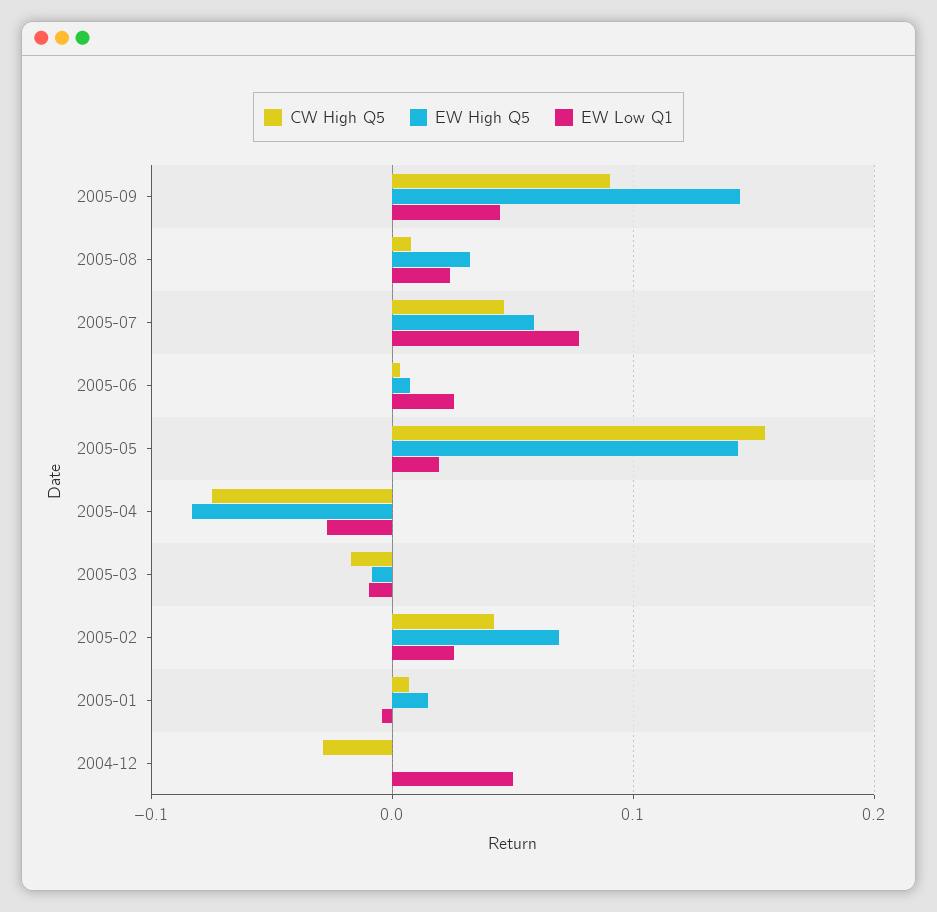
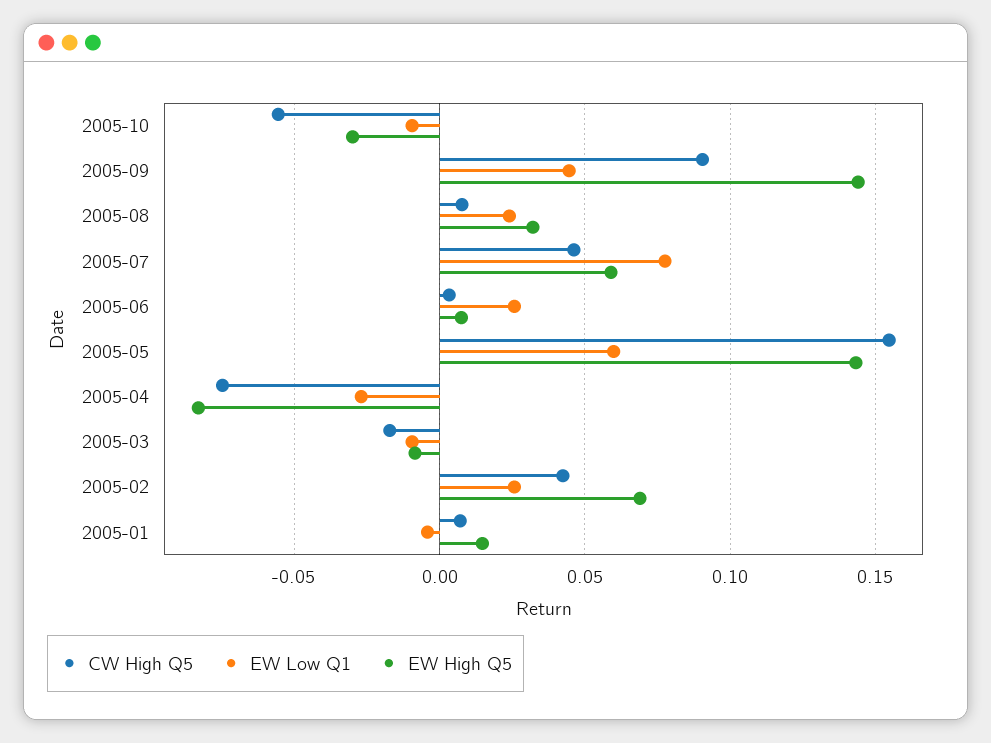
EW Low Q1, 2005-05: 0.02 -> 0.06
CW High Q5, 2004-12: -0.03 -> none
EW High Q5, 2004-12: 0 -> none
EW Low Q1, 2004-12: 0.05 -> none
CW High Q5, 2005-10: none -> -0.055
EW Low Q1, 2005-10: none -> -0.01
EW High Q5, 2005-10: none -> -0.03

